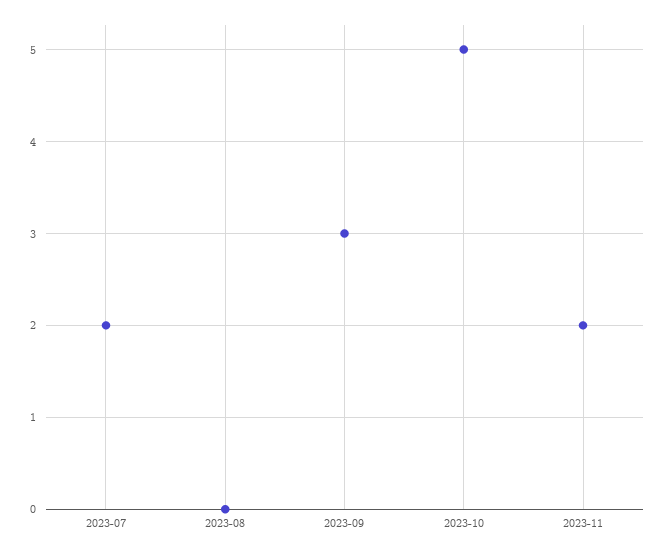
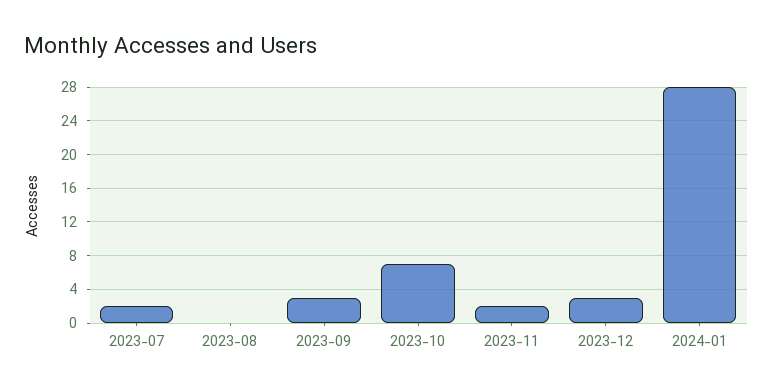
2023-10: 5 -> 7
2023-12: none -> 3
2024-01: none -> 28

